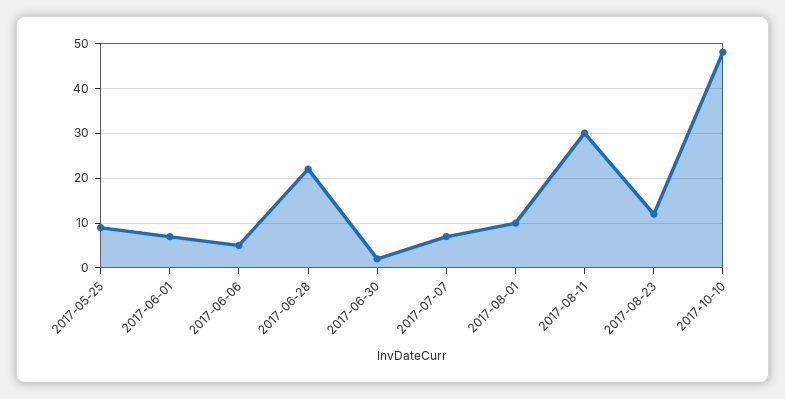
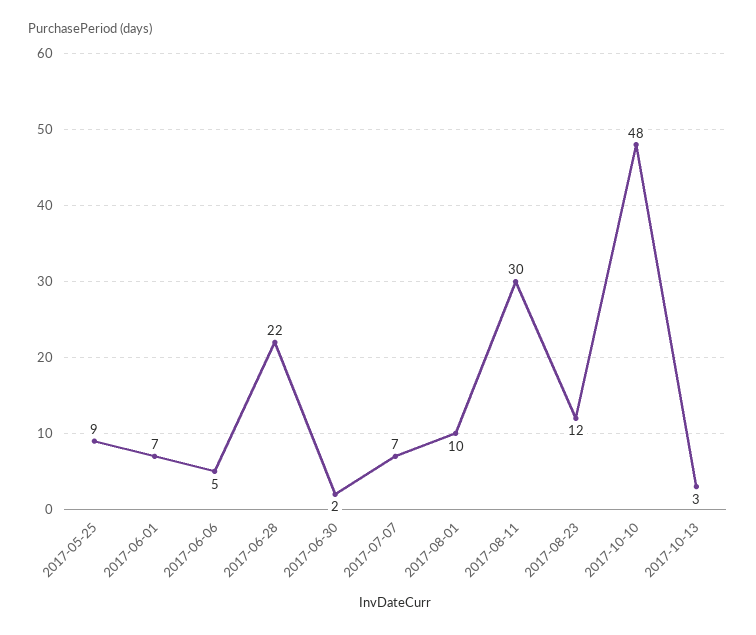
2017-10-13: none -> 3

